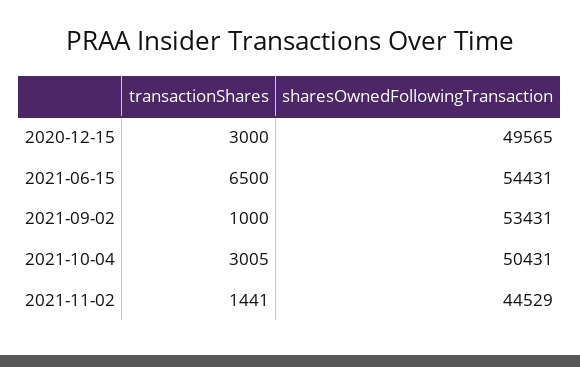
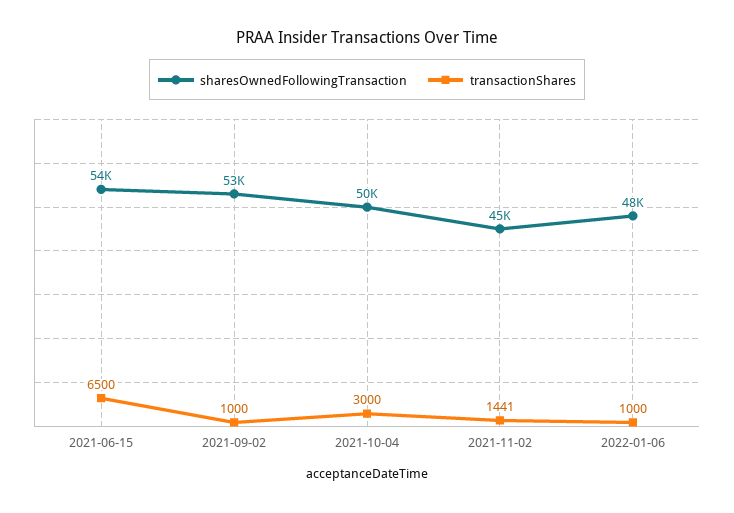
transactionShares, 2020-12-15: 3000 -> none
sharesOwnedFollowingTransaction, 2020-12-15: 49565 -> none
transactionShares, 2021-10-04: 3005 -> 3000
sharesOwnedFollowingTransaction, 2022-01-06: none -> 48000
transactionShares, 2022-01-06: none -> 1000

